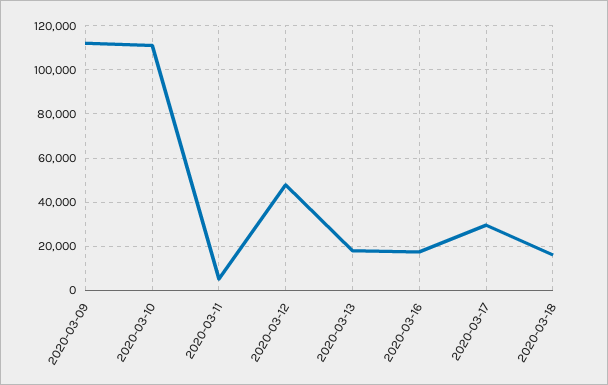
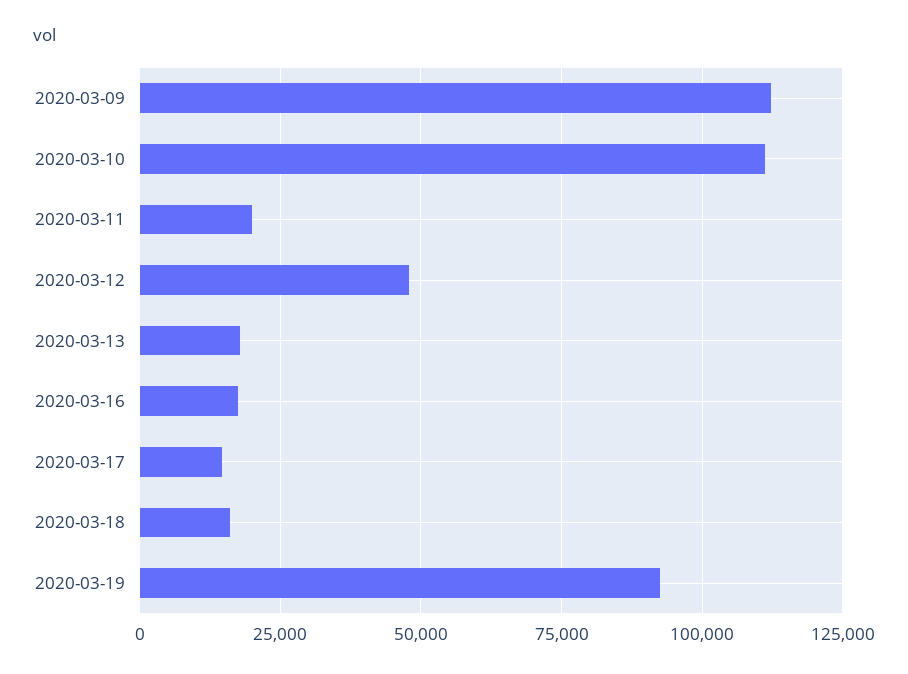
2020-03-11: 5000 -> 20000
2020-03-17: 30000 -> 15000
2020-03-19: none -> 92500

